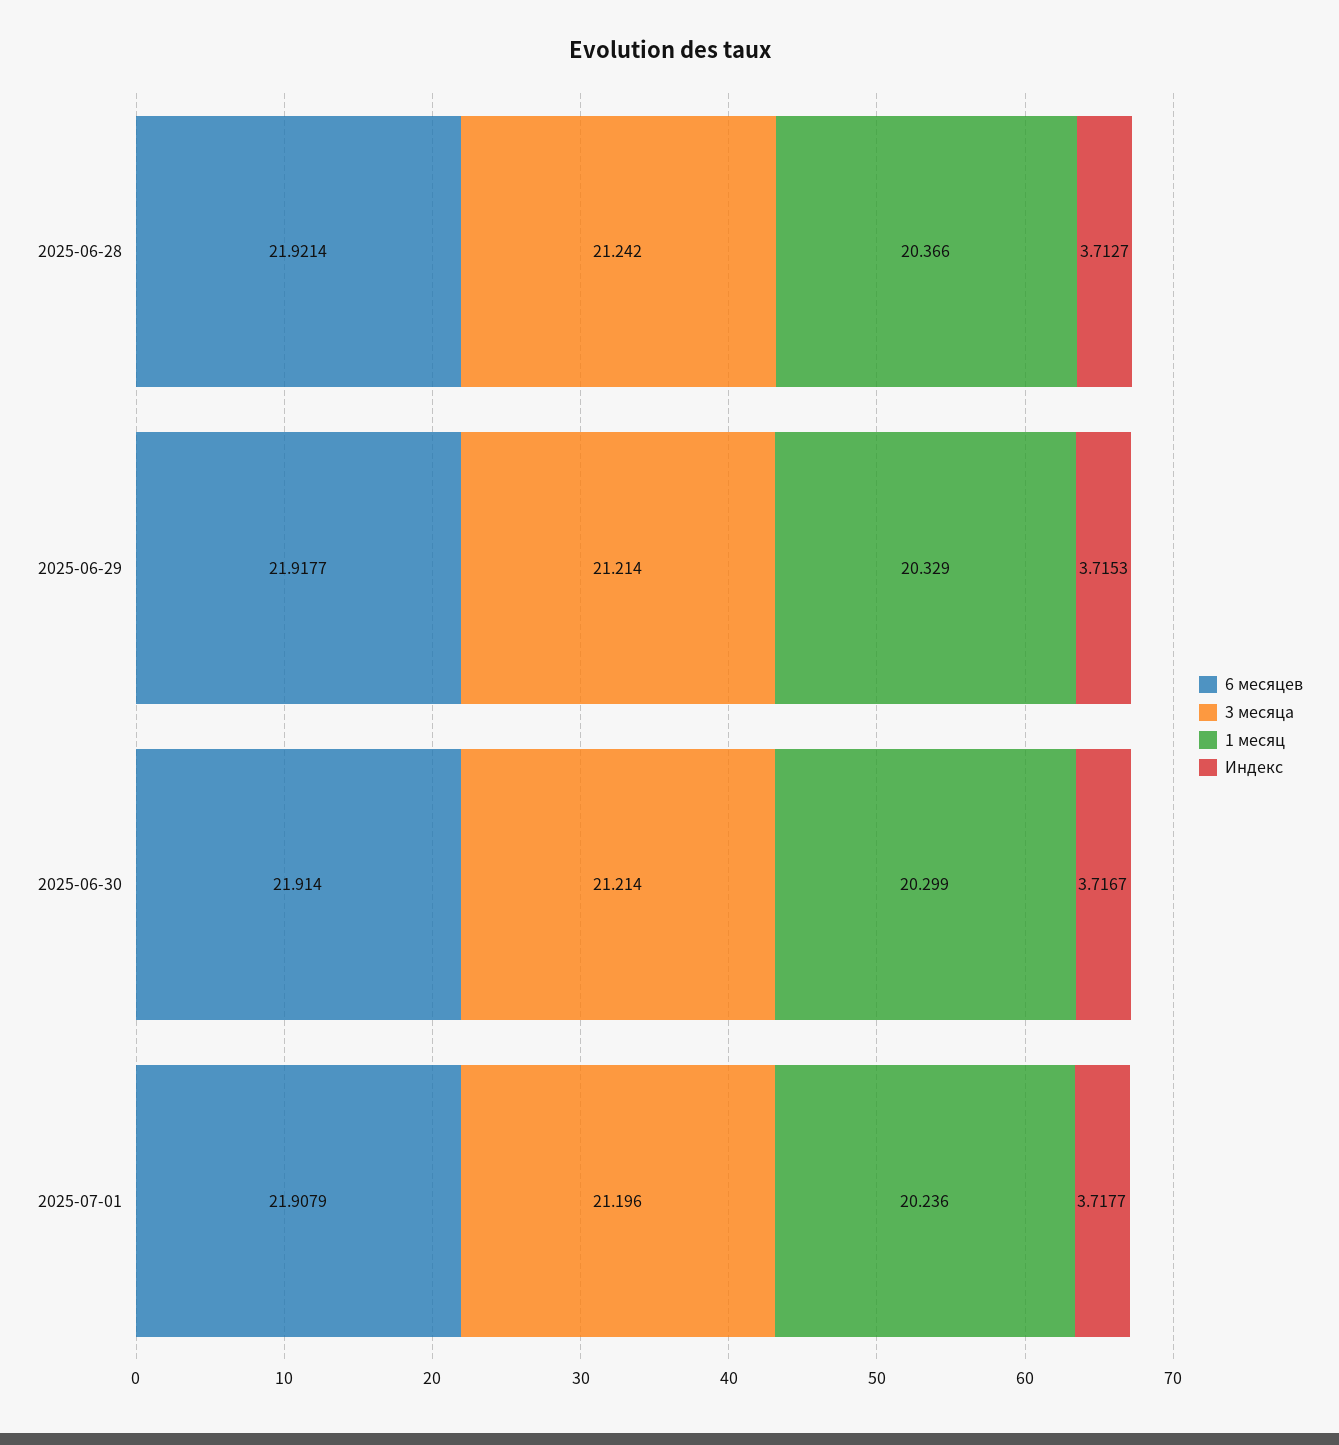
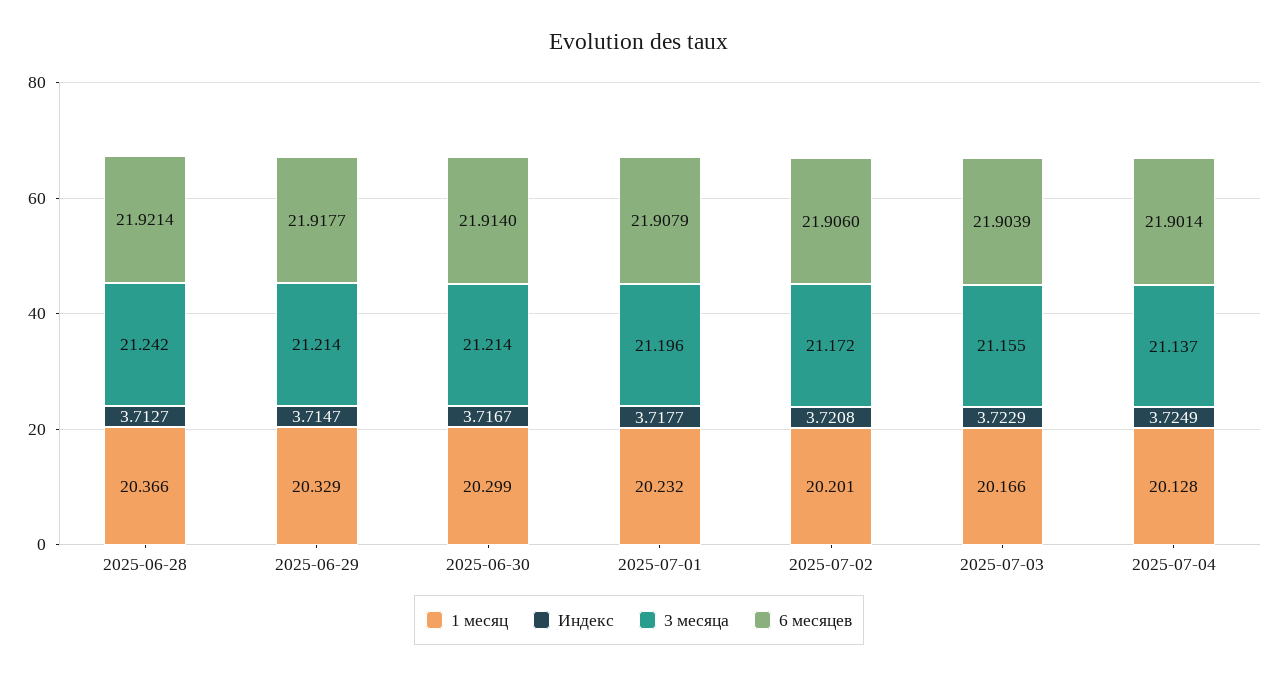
Индекс, 2025-06-29: 3.7153 -> 3.7147
1 месяц, 2025-07-01: 20.236 -> 20.232
1 месяц, 2025-07-02: none -> 20.201
Индекс, 2025-07-02: none -> 3.7208
3 месяца, 2025-07-02: none -> 21.172
6 месяцев, 2025-07-02: none -> 21.906
1 месяц, 2025-07-03: none -> 20.166
Индекс, 2025-07-03: none -> 3.7229
3 месяца, 2025-07-03: none -> 21.155
6 месяцев, 2025-07-03: none -> 21.9039
1 месяц, 2025-07-04: none -> 20.128
Индекс, 2025-07-04: none -> 3.7249
3 месяца, 2025-07-04: none -> 21.137
6 месяцев, 2025-07-04: none -> 21.9014

